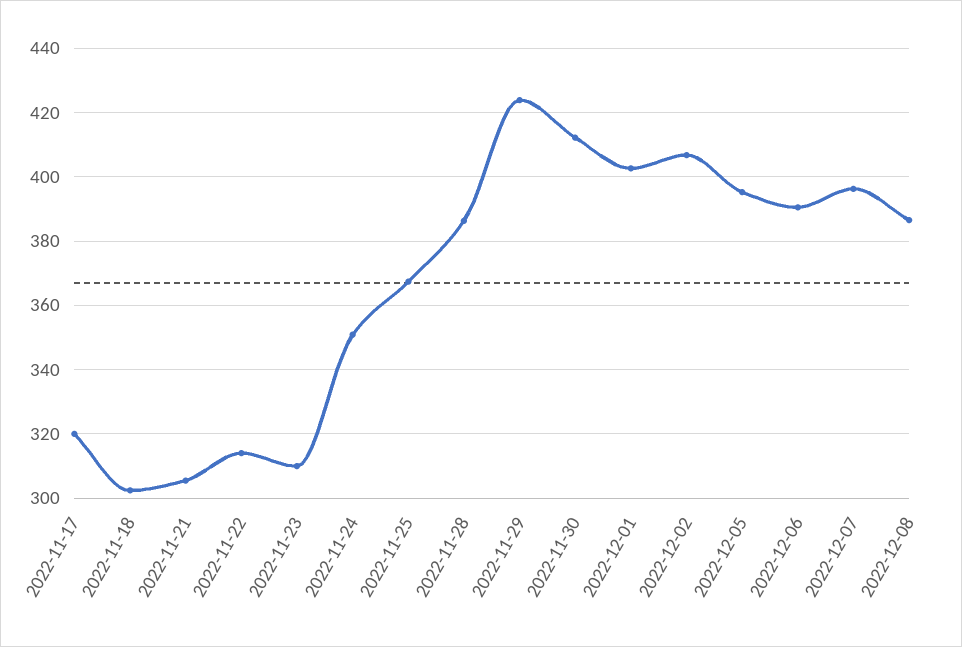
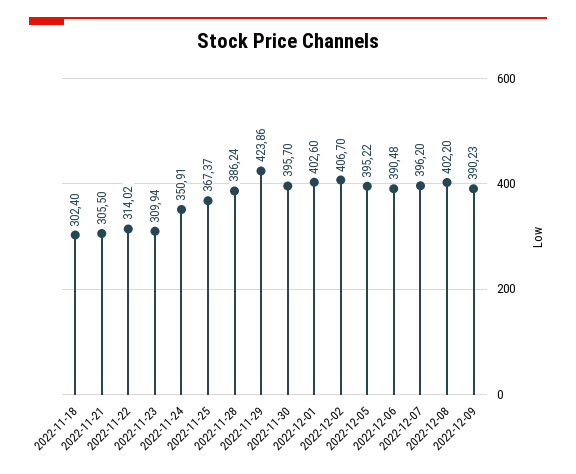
2022-11-17: 320 -> none
2022-11-30: 412 -> 395.7
2022-12-08: 386 -> 402.2
2022-12-09: none -> 390.23

